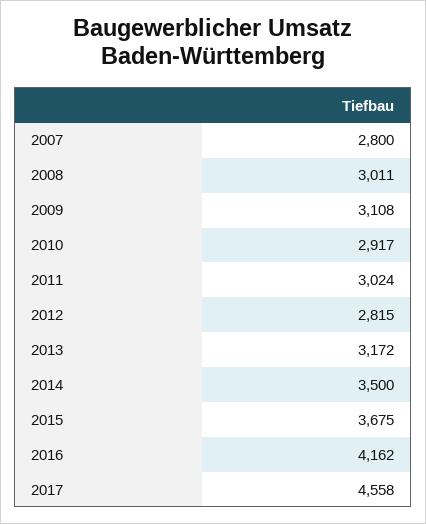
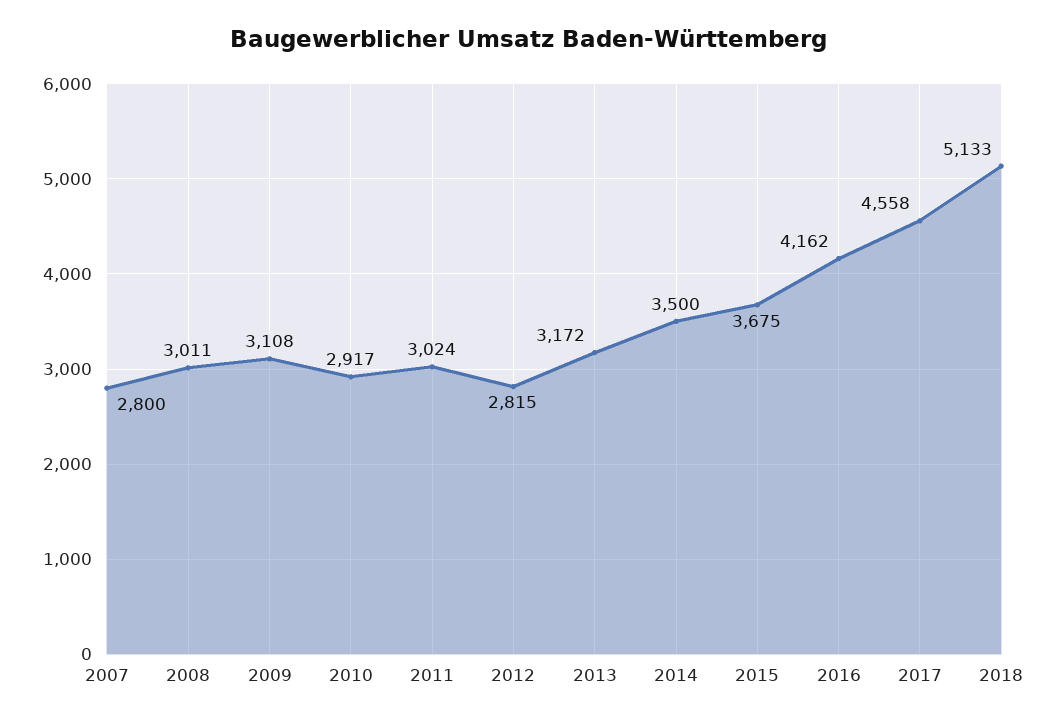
2018: none -> 5133

